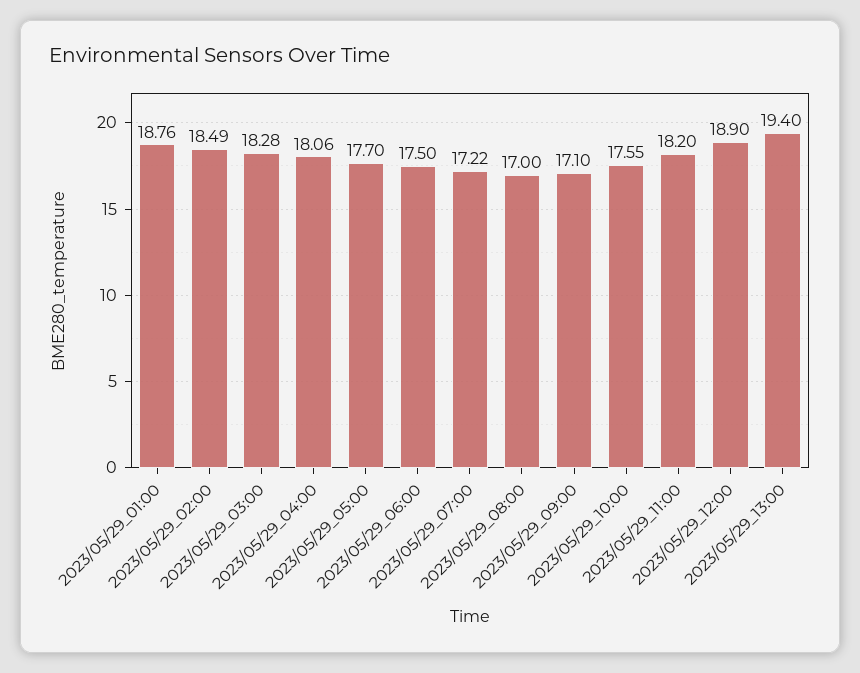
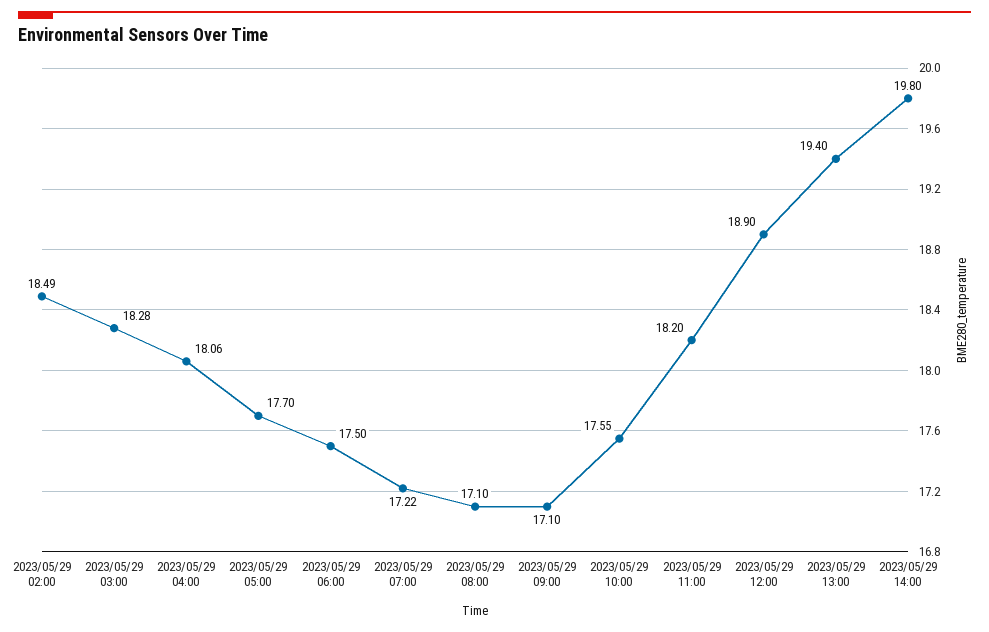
2023/05/29_01:00: 18.76 -> none
2023/05/29_08:00: 17 -> 17.1
2023/05/29 14:00: none -> 19.8

